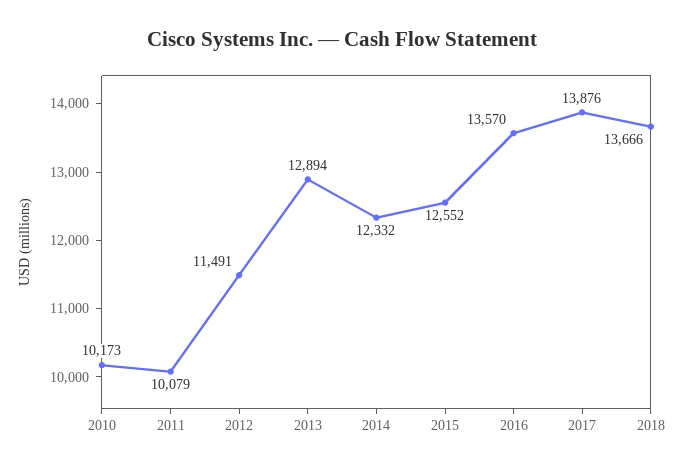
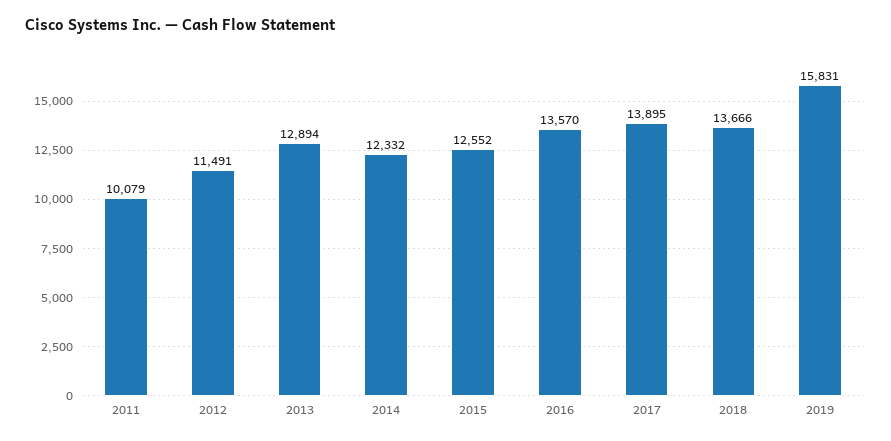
2010: 10173 -> none
2017: 13876 -> 13895
2019: none -> 15831

